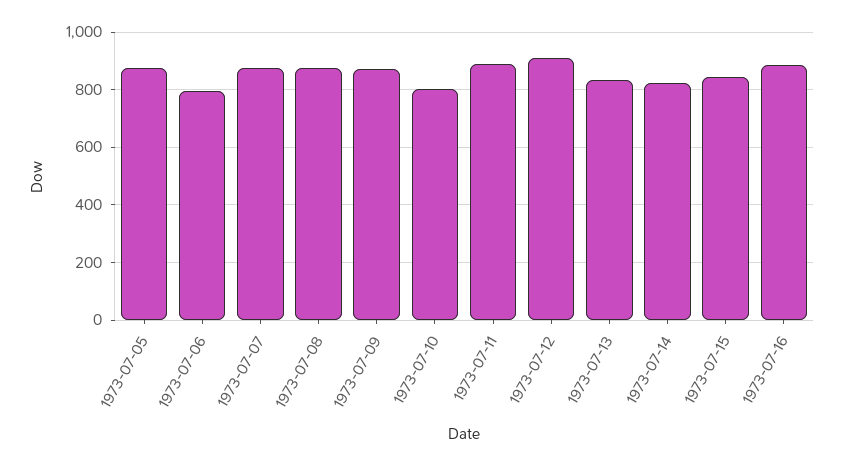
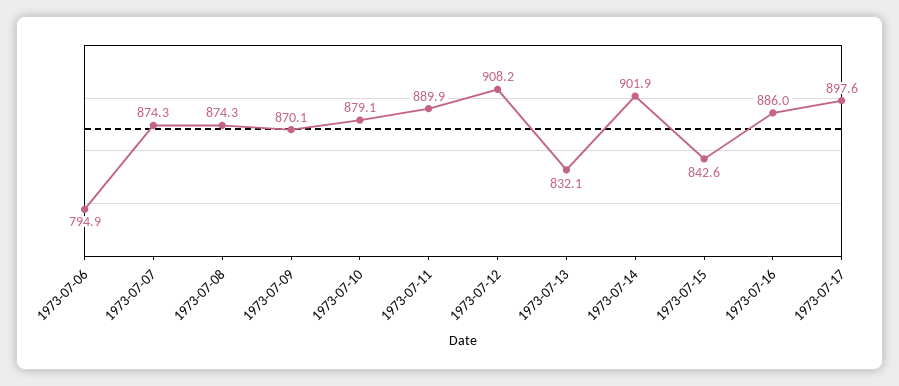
1973-07-05: 875 -> none
1973-07-10: 800 -> 879.1
1973-07-14: 825 -> 901.9
1973-07-17: none -> 897.6

